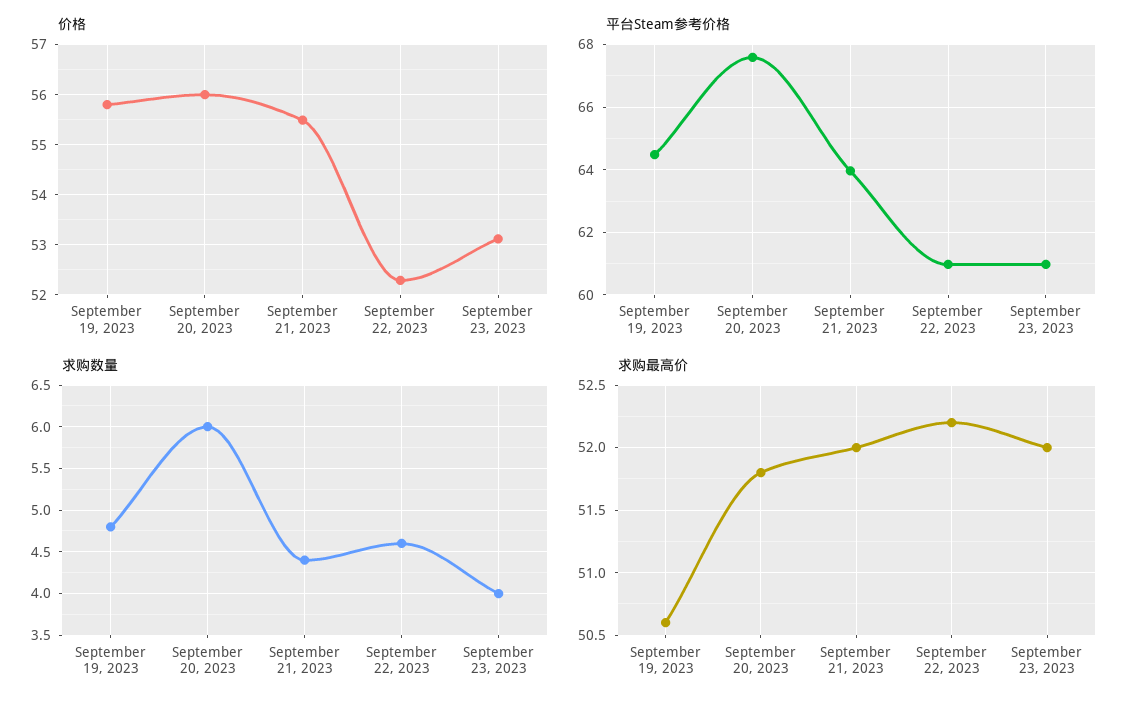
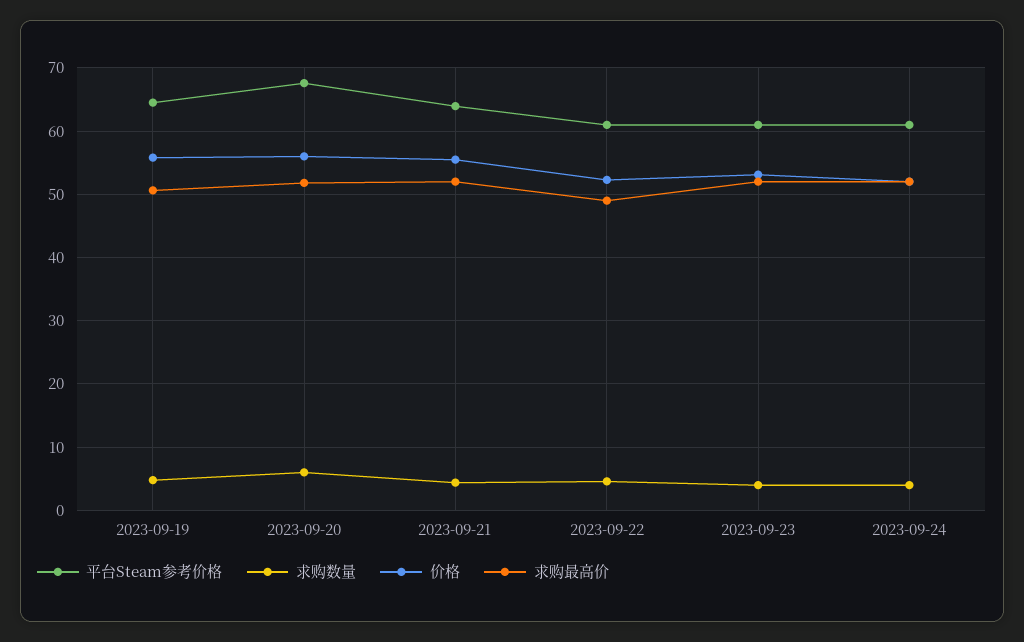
求购最高价, September 22, 2023: 52.2 -> 49
平台Steam参考价格, 2023-09-24: none -> 61
求购数量, 2023-09-24: none -> 4
价格, 2023-09-24: none -> 52
求购最高价, 2023-09-24: none -> 52

